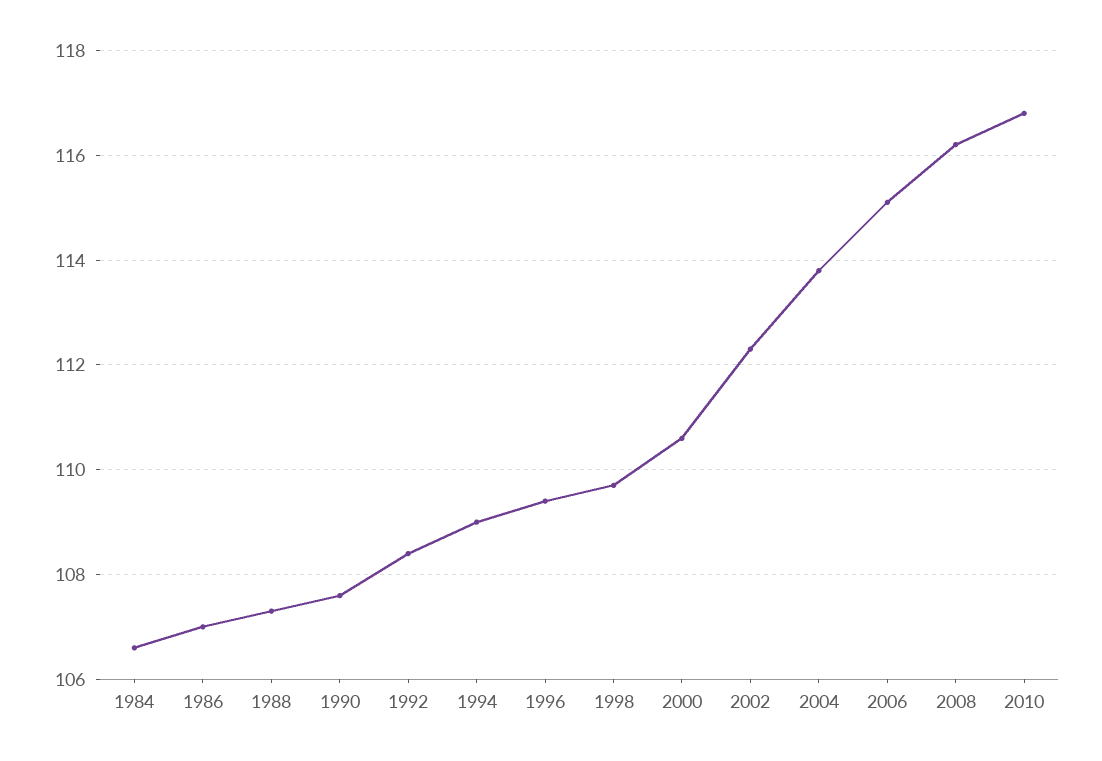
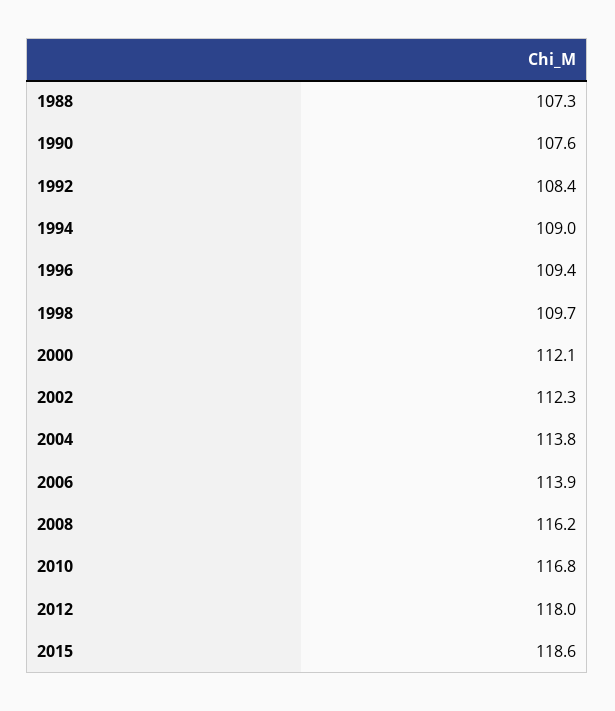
1984: 106.5 -> none
1986: 107 -> none
2000: 110.5 -> 112.1
2006: 115 -> 113.9
2012: none -> 118
2015: none -> 118.6

